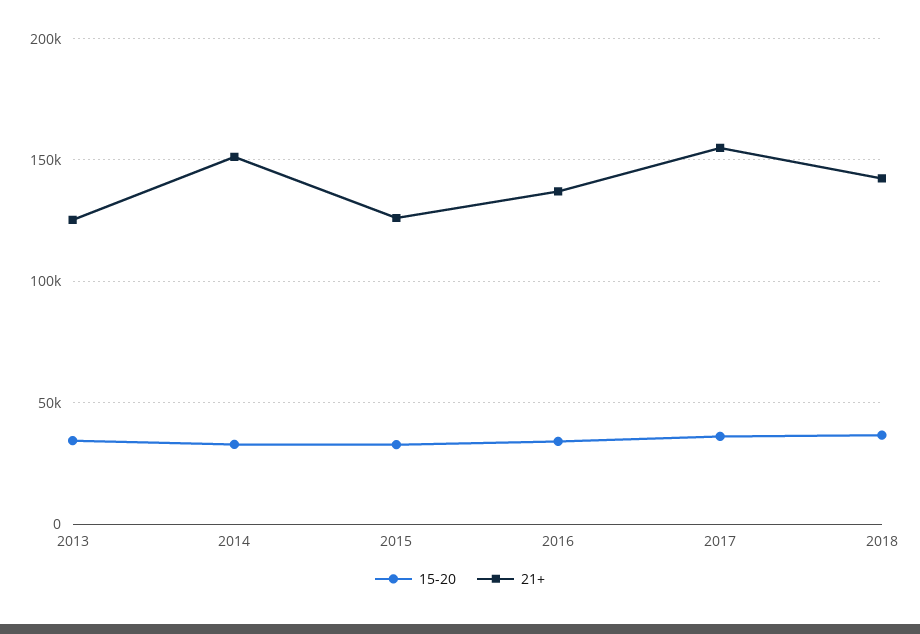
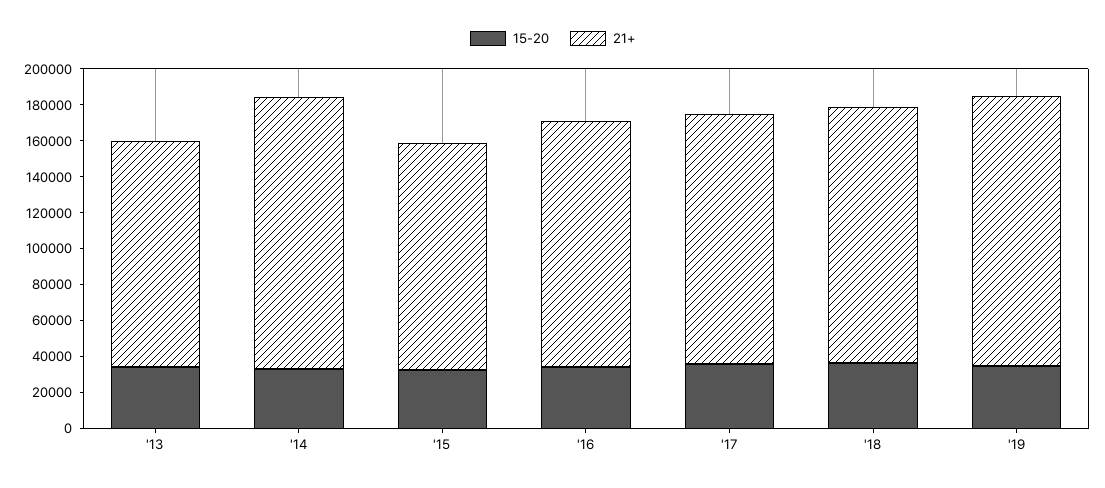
21+, 2017: 155000 -> 140000
15-20, '19: none -> 35000
21+, '19: none -> 150000

